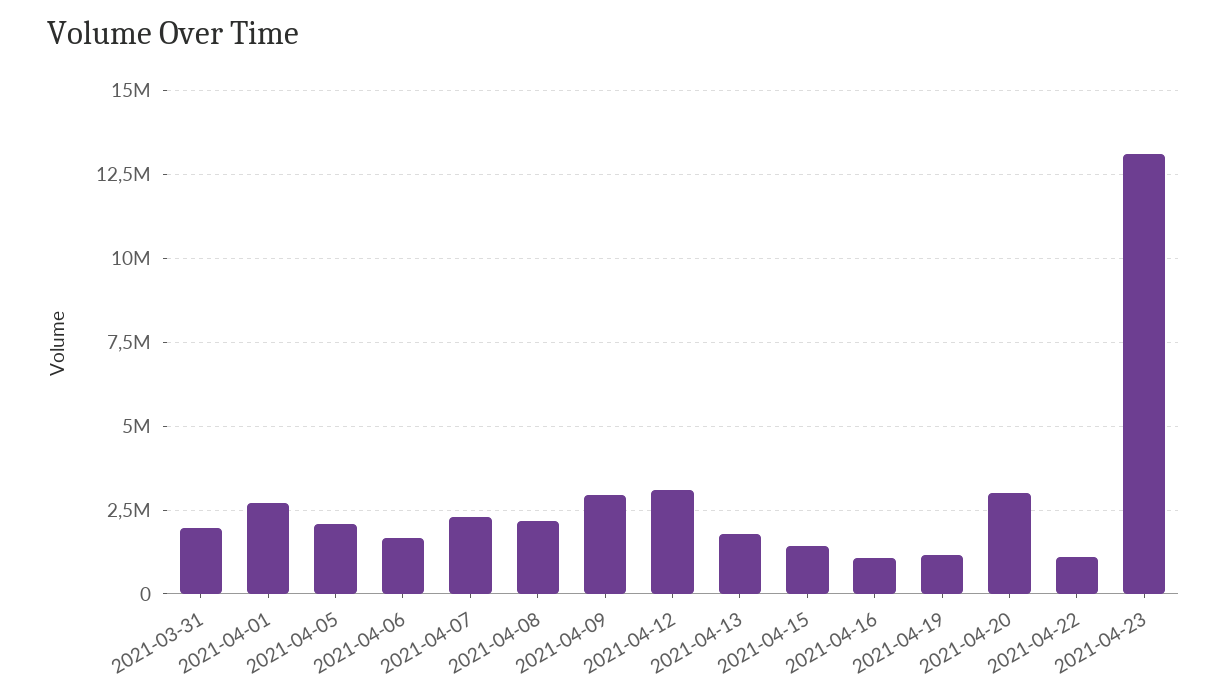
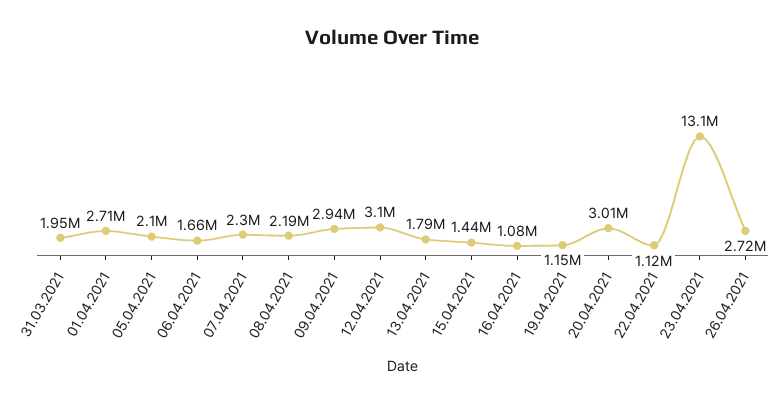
26.04.2021: none -> 2720000

